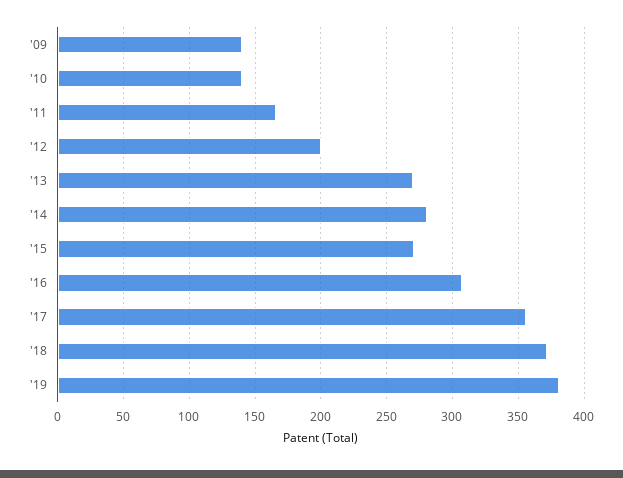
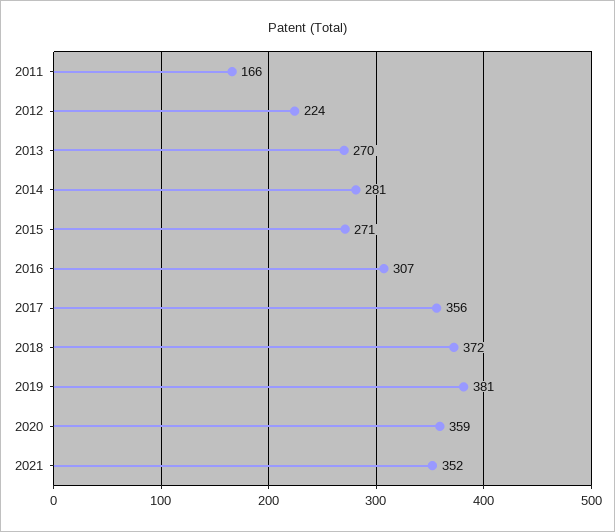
'09: 140 -> none
'10: 140 -> none
'12: 200 -> 224
2020: none -> 359
2021: none -> 352

